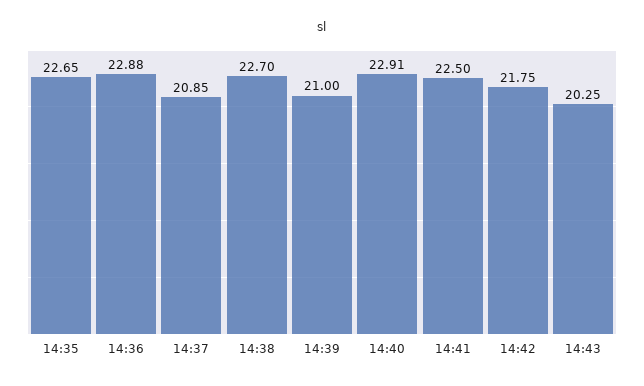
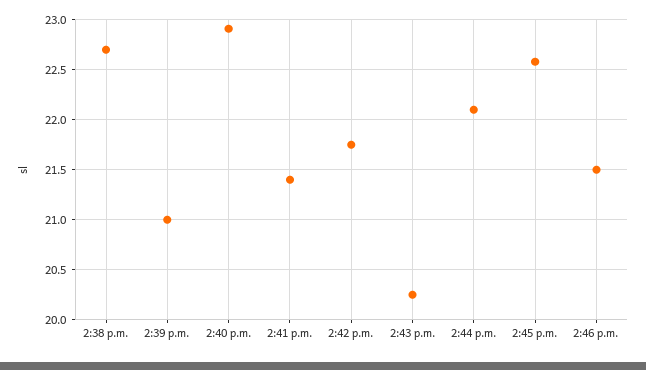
14:35: 22.65 -> none
14:36: 22.88 -> none
14:37: 20.85 -> none
14:41: 22.5 -> 21.4
2:44 p.m.: none -> 22.1
2:45 p.m.: none -> 22.6
2:46 p.m.: none -> 21.5

